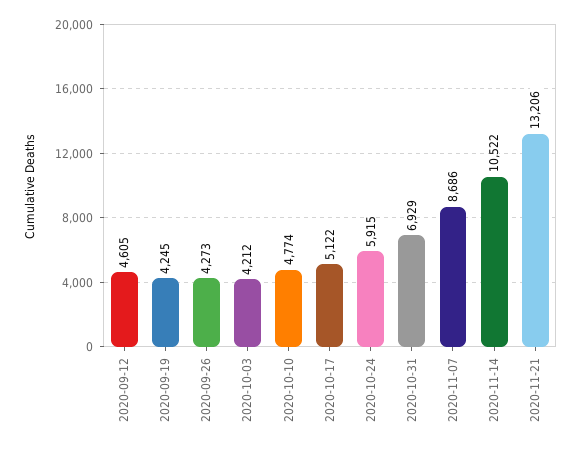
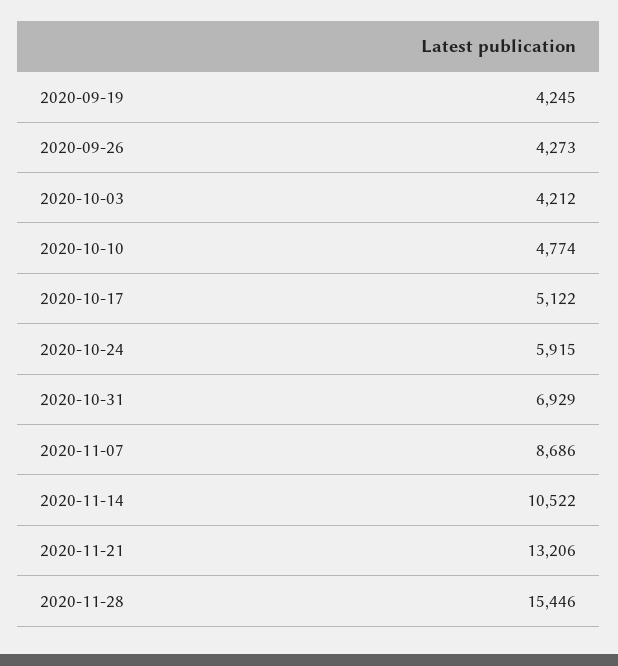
2020-09-12: 4605 -> none
2020-11-28: none -> 15446

